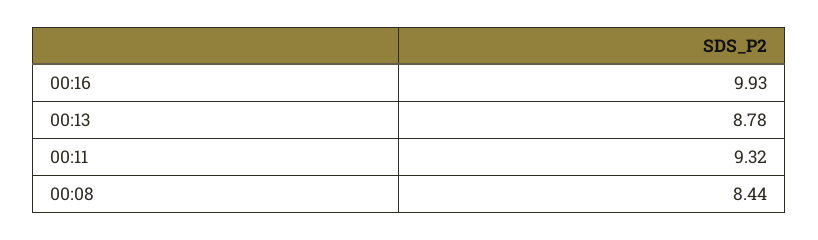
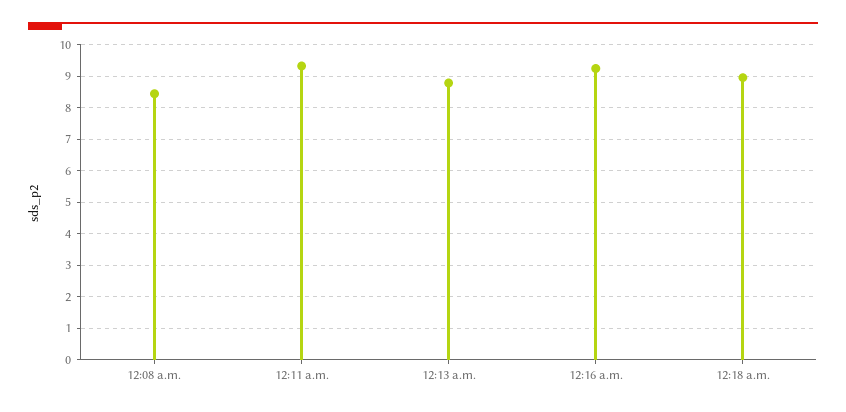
00:16: 9.93 -> 9.2
12:18 a.m.: none -> 9

